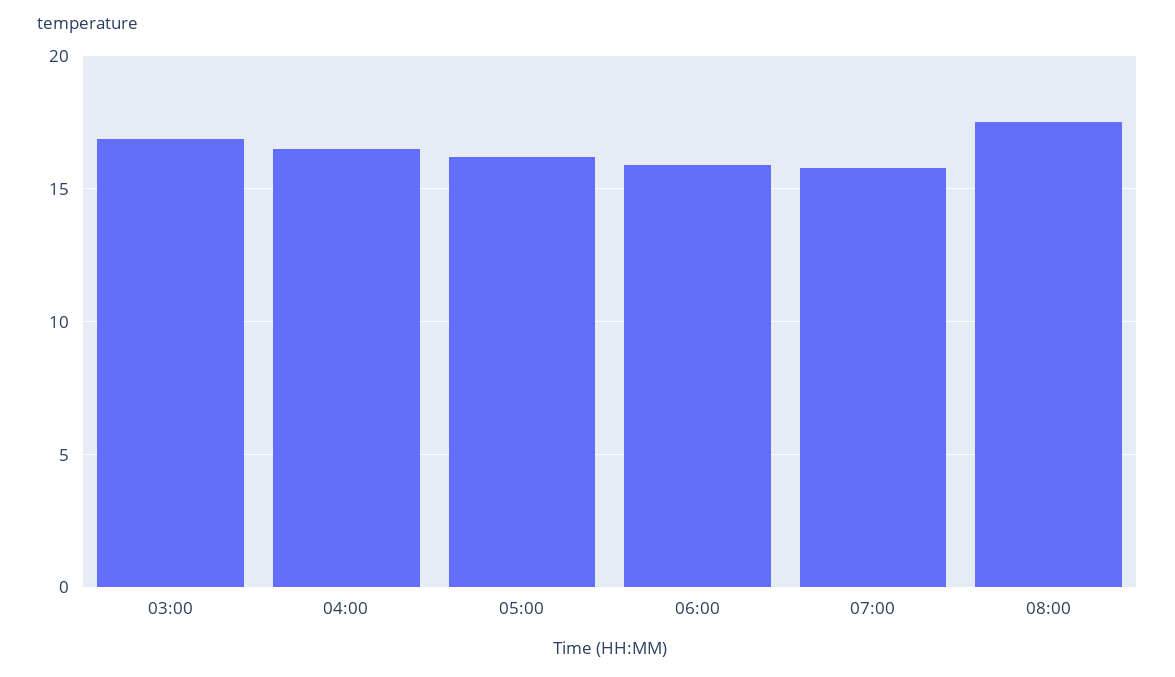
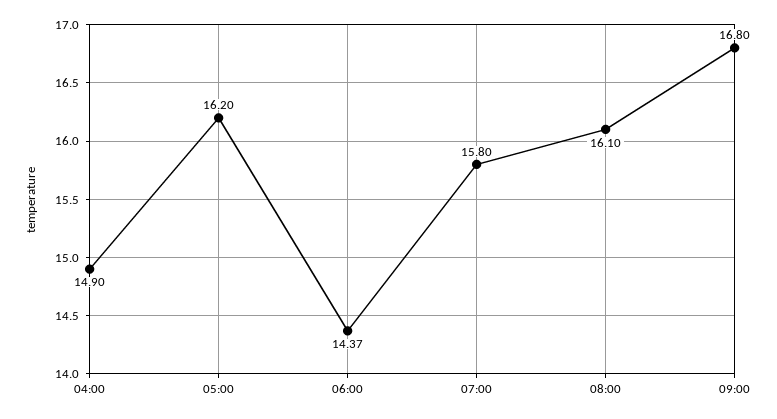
03:00: 17 -> none
04:00: 16.5 -> 14.9
06:00: 16 -> 14.37
08:00: 17.5 -> 16.1
09:00: none -> 16.8

